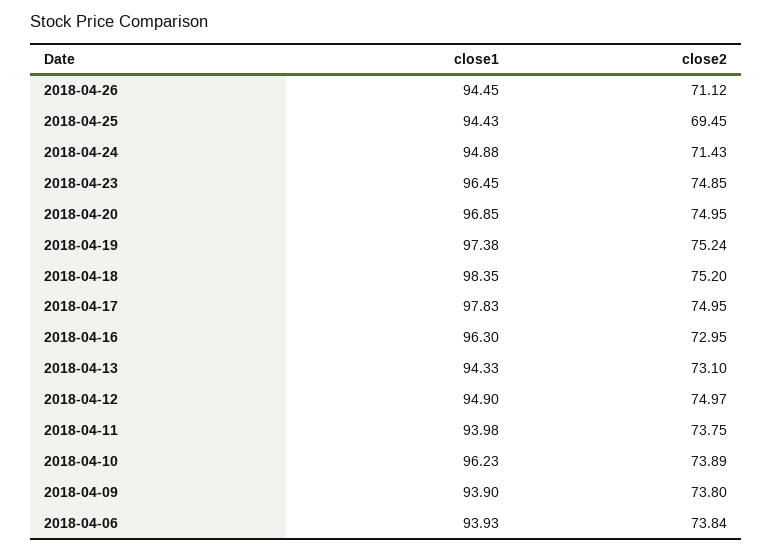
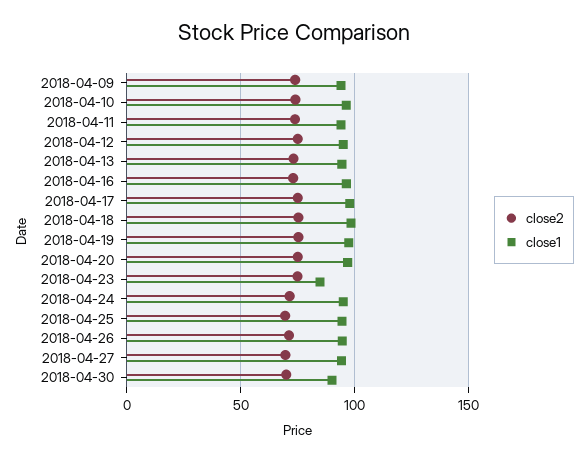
close1, 2018-04-23: 96.45 -> 85
close1, 2018-04-06: 93.93 -> none
close2, 2018-04-06: 73.84 -> none
close2, 2018-04-27: none -> 70
close1, 2018-04-27: none -> 95
close2, 2018-04-30: none -> 70
close1, 2018-04-30: none -> 90

